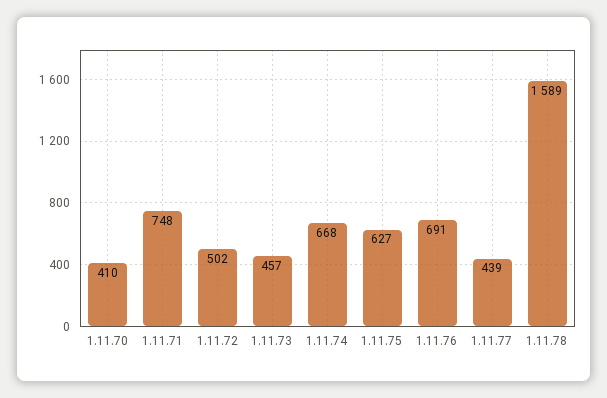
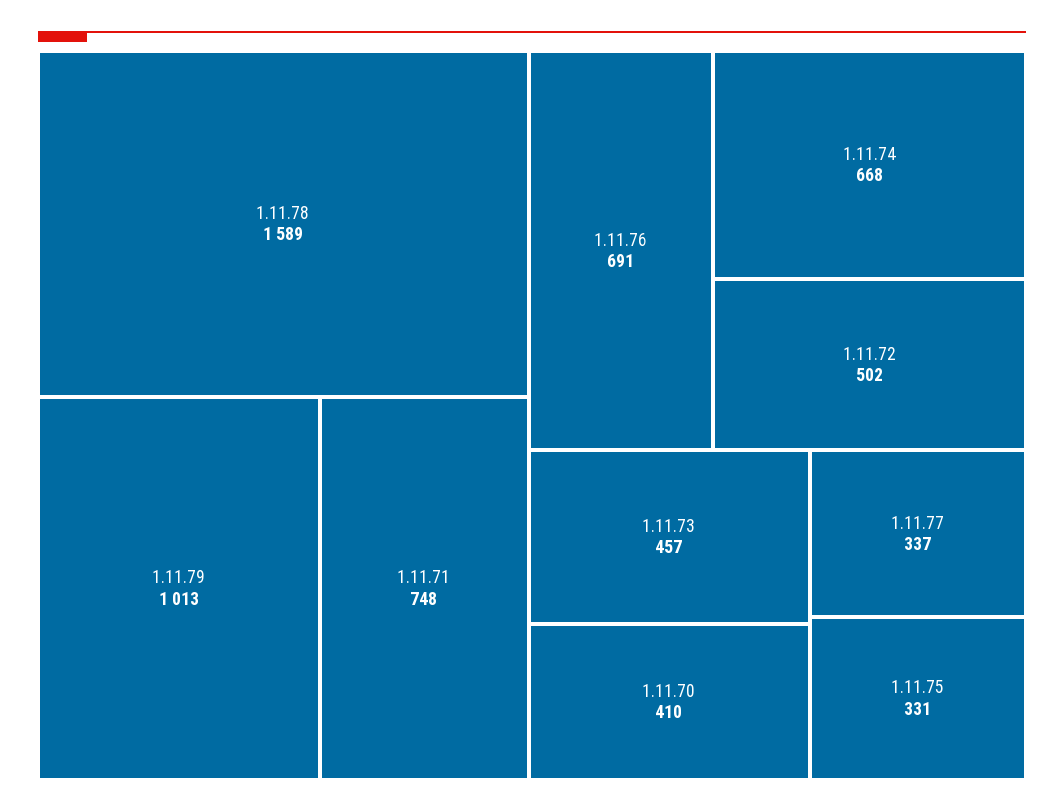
1.11.75: 627 -> 331
1.11.77: 439 -> 337
1.11.79: none -> 1013

